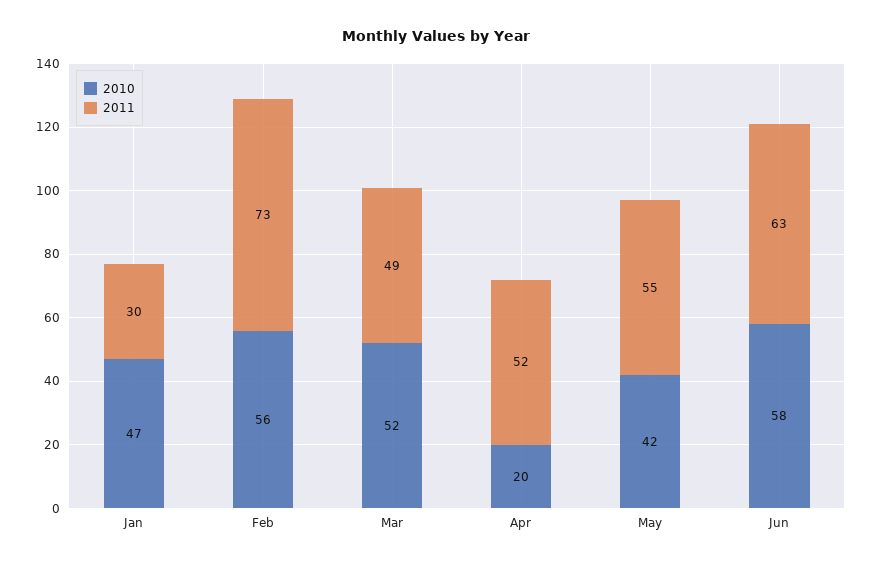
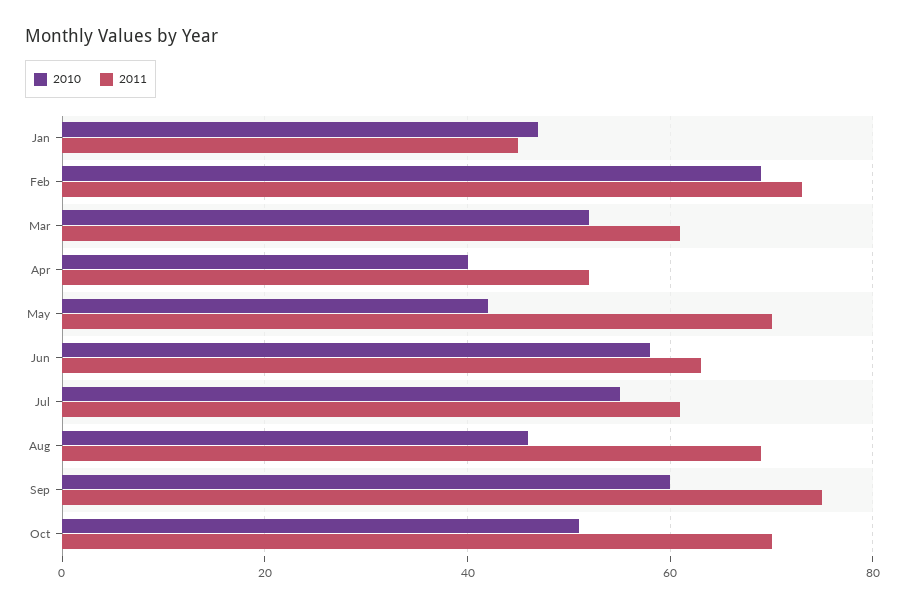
2011, Jan: 30 -> 45
2010, Feb: 56 -> 70
2011, Mar: 49 -> 60
2010, Apr: 20 -> 40
2011, May: 55 -> 70
2010, Jul: none -> 55
2011, Jul: none -> 60
2010, Aug: none -> 45
2011, Aug: none -> 70
2010, Sep: none -> 60
2011, Sep: none -> 75
2010, Oct: none -> 50
2011, Oct: none -> 70

